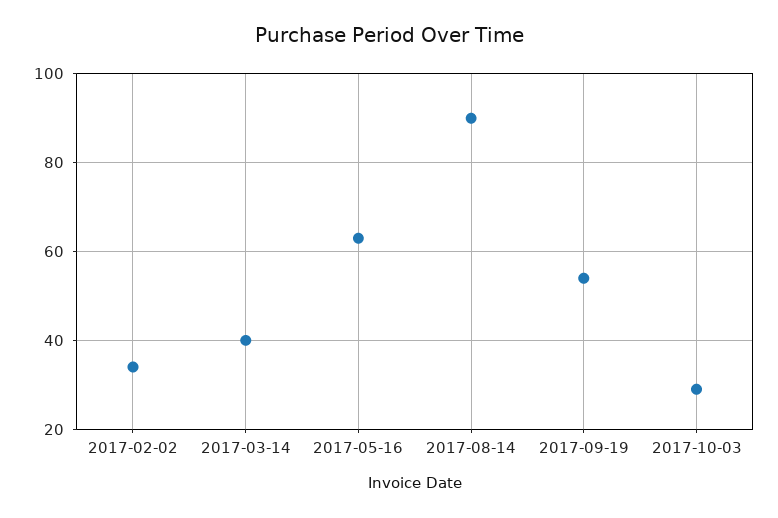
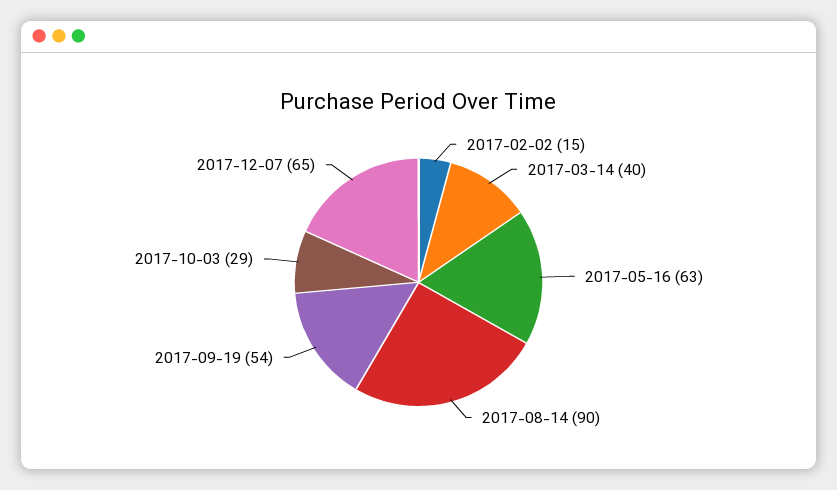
2017-02-02: 35 -> 15
2017-12-07: none -> 65

